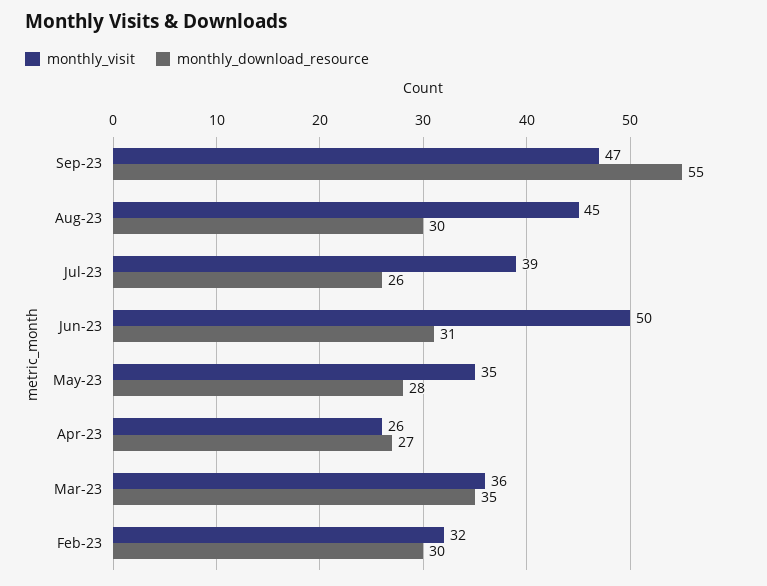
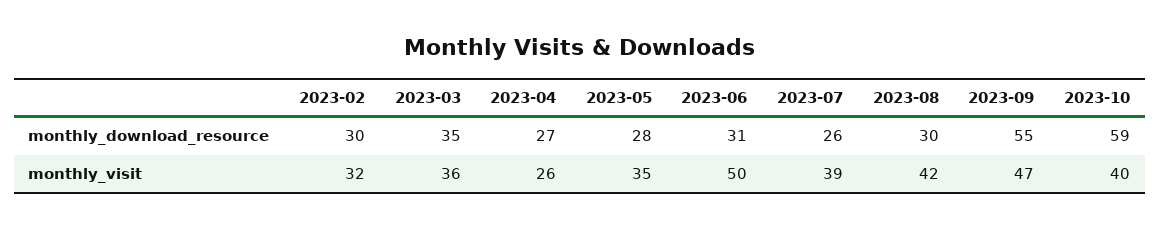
monthly_visit, Aug-23: 45 -> 42
monthly_download_resource, 2023-10: none -> 59
monthly_visit, 2023-10: none -> 40

